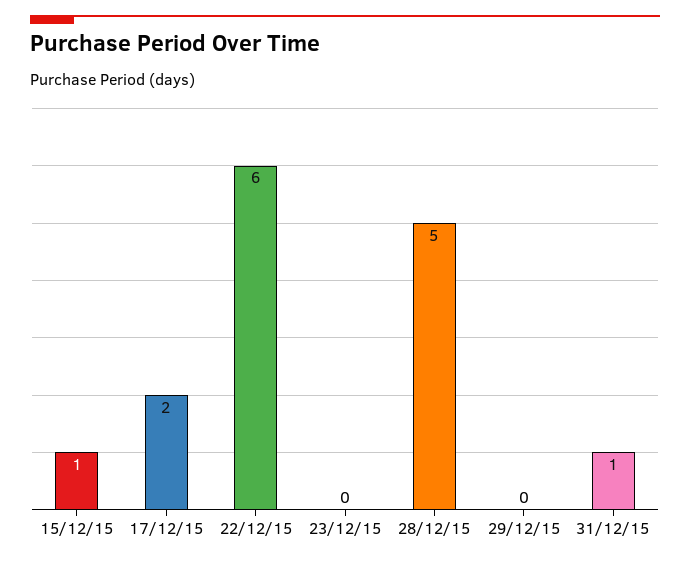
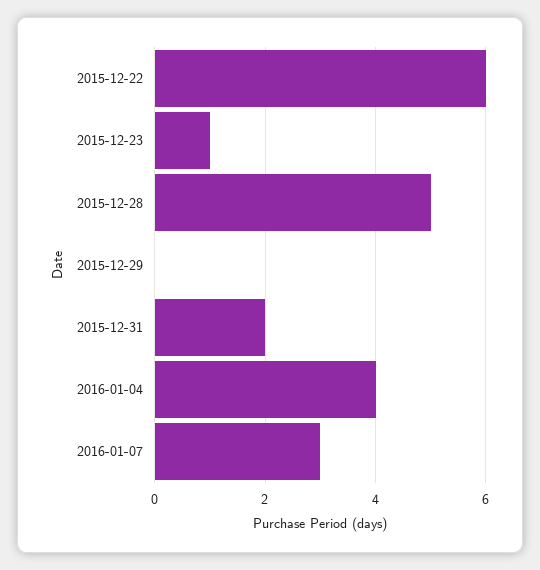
15/12/15: 1 -> none
17/12/15: 2 -> none
23/12/15: 0 -> 1
31/12/15: 1 -> 2
2016-01-04: none -> 4
2016-01-07: none -> 3

